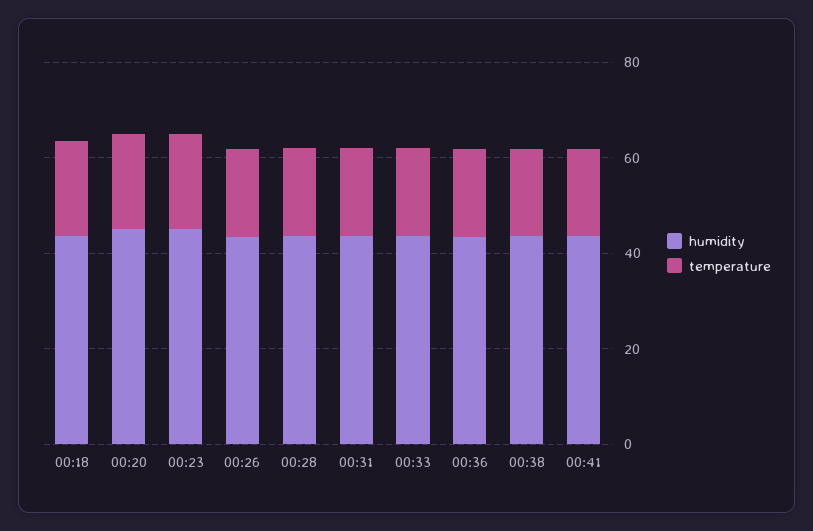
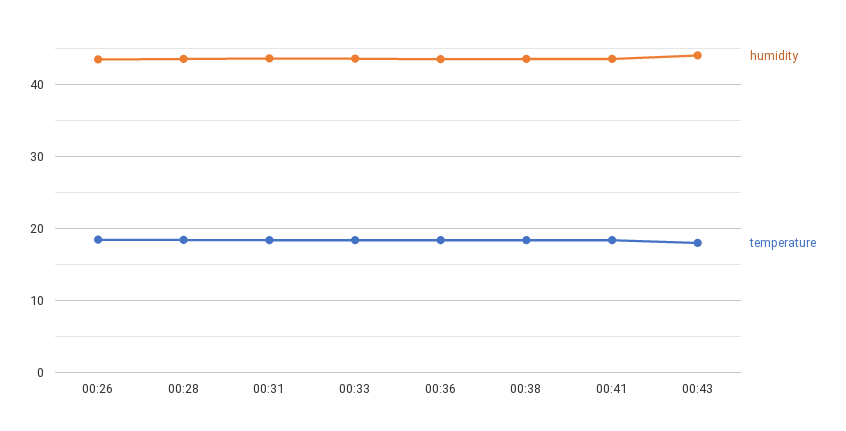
humidity, 00:18: 45 -> none
temperature, 00:18: 20 -> none
humidity, 00:20: 45 -> none
temperature, 00:20: 20 -> none
humidity, 00:23: 45 -> none
temperature, 00:23: 20 -> none
humidity, 00:43: none -> 44
temperature, 00:43: none -> 18

